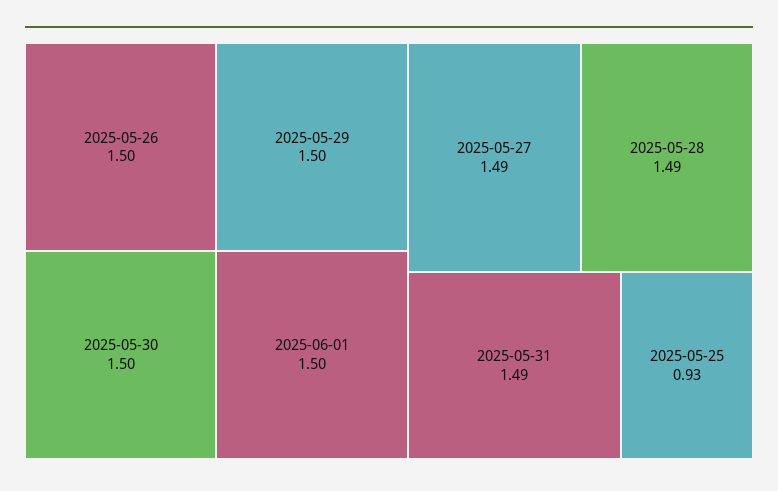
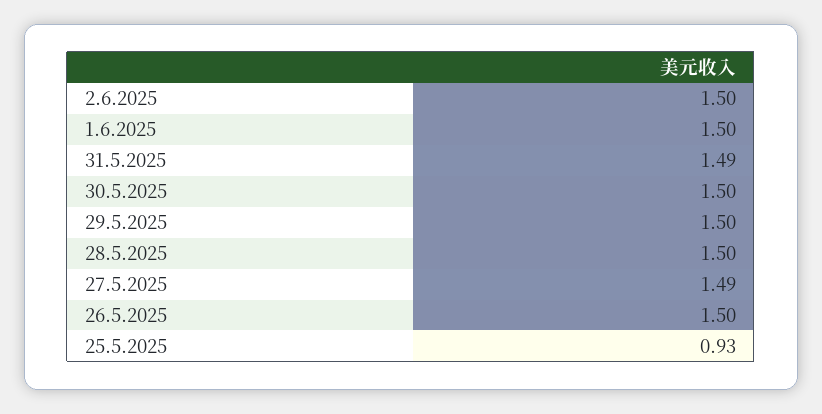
2025-05-28: 1.49 -> 1.5
2.6.2025: none -> 1.5

